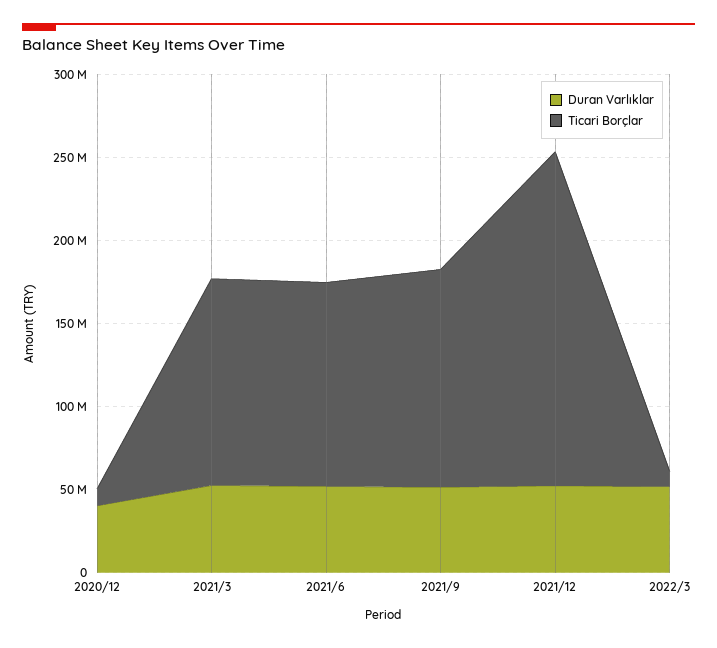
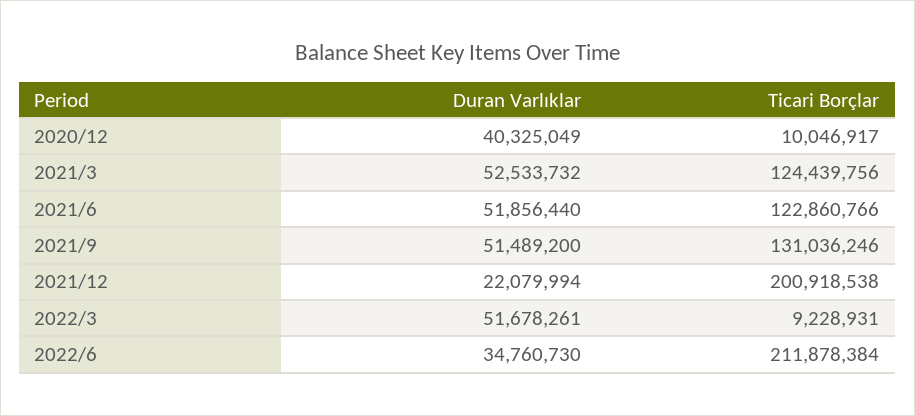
Duran Varlıklar, 2021/12: 50000000 -> 22079994
Duran Varlıklar, 2022/6: none -> 34760730
Ticari Borçlar, 2022/6: none -> 211878384

